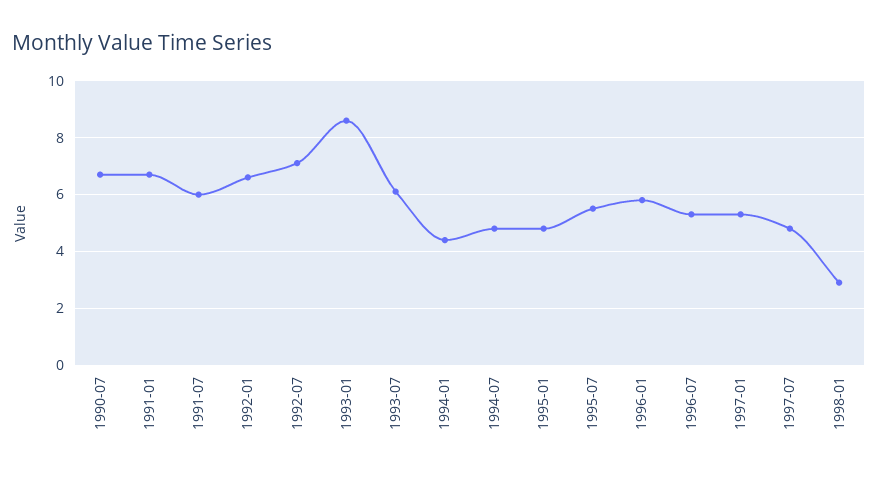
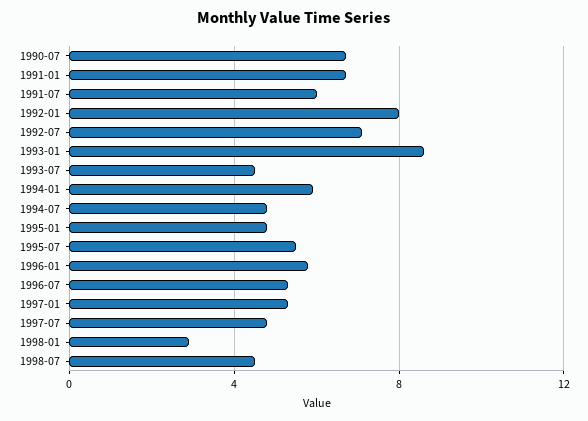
1992-01: 6.5 -> 8
1993-07: 6 -> 4.5
1994-01: 4.5 -> 6
1998-07: none -> 4.5

